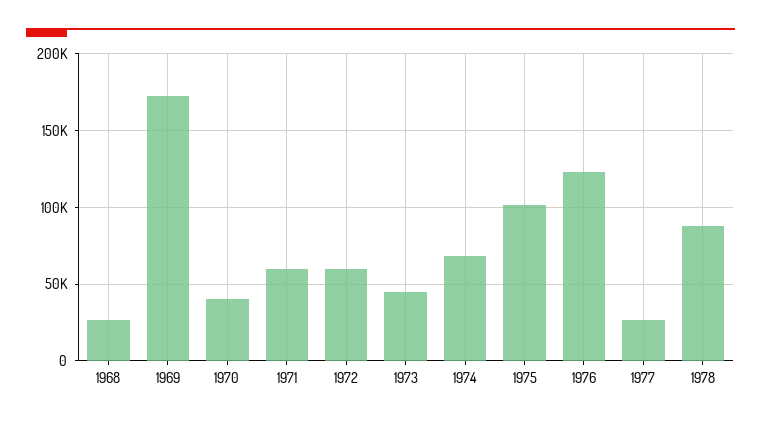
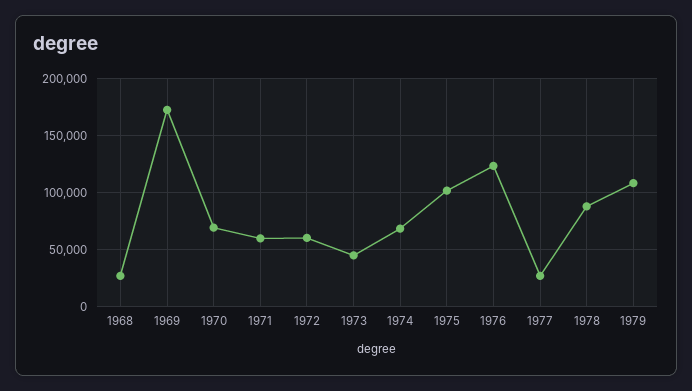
1970: 40000 -> 70000
1979: none -> 110000

